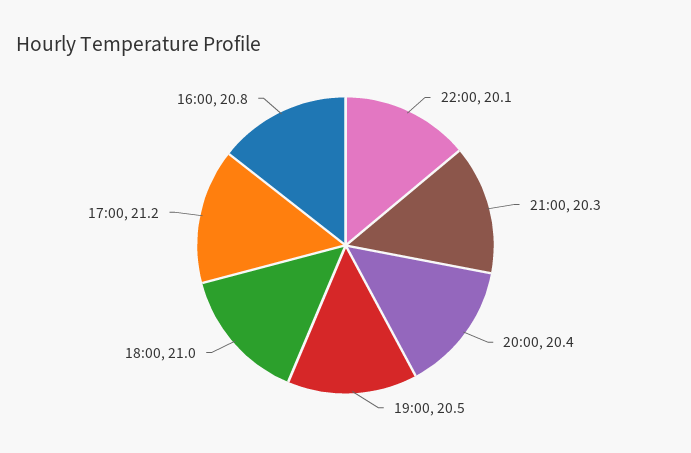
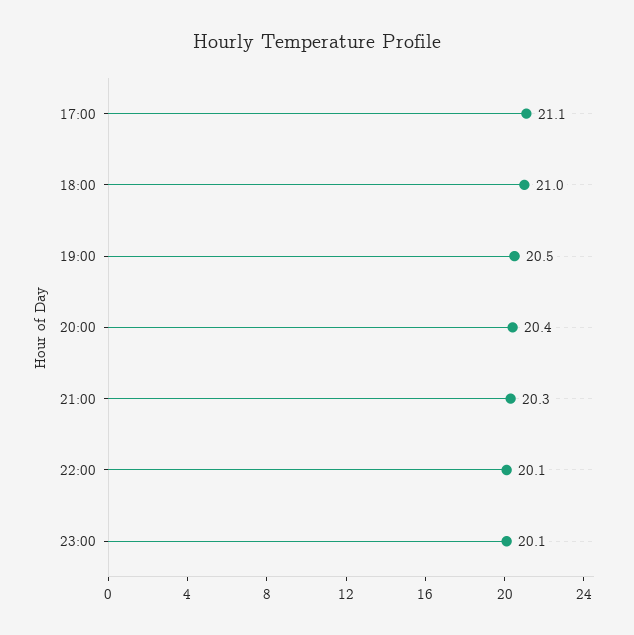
17:00: 21.2 -> 21.1
16:00: 20.8 -> none
23:00: none -> 20.1

